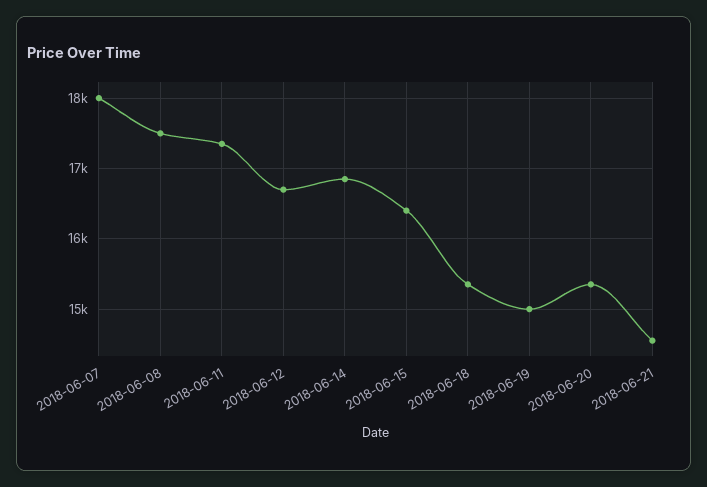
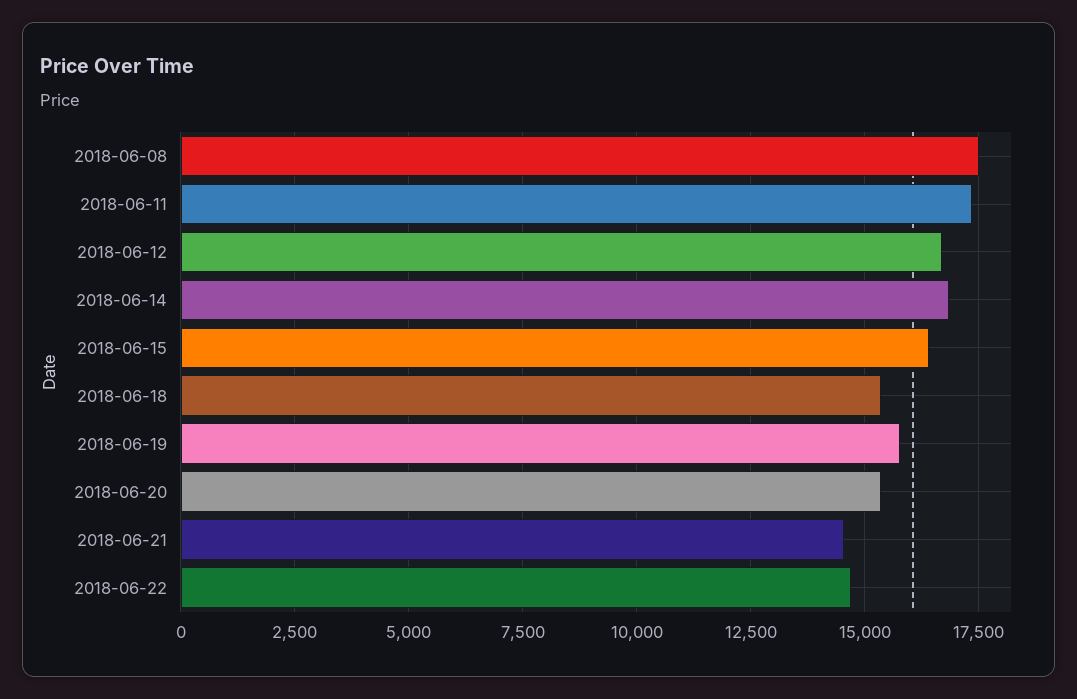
2018-06-07: 18000 -> none
2018-06-19: 15000 -> 15750
2018-06-22: none -> 14750

